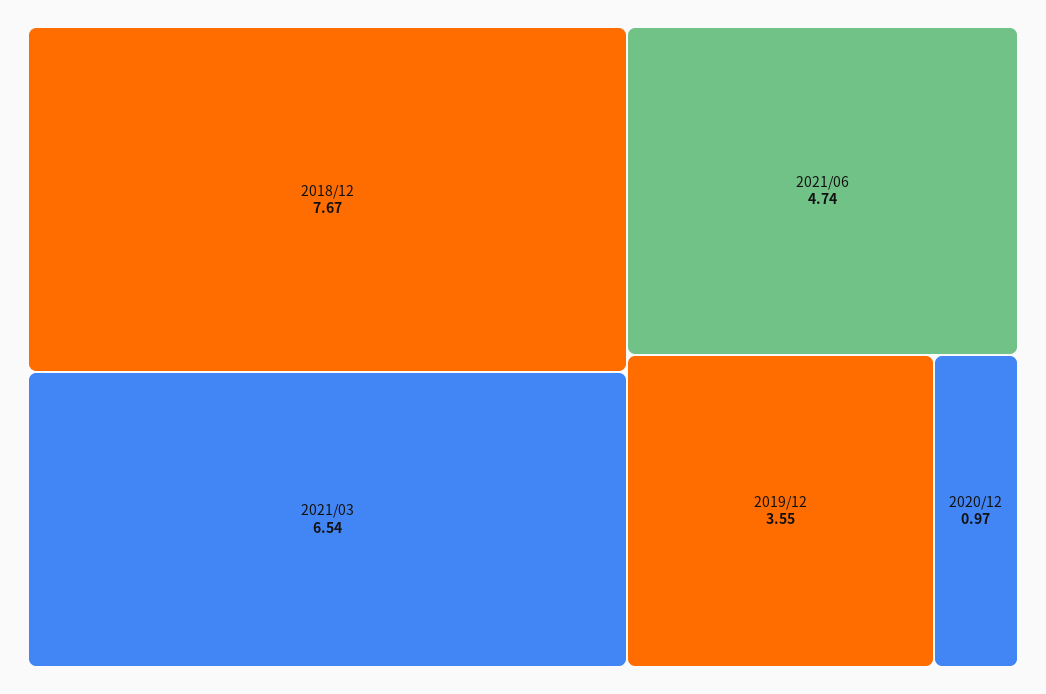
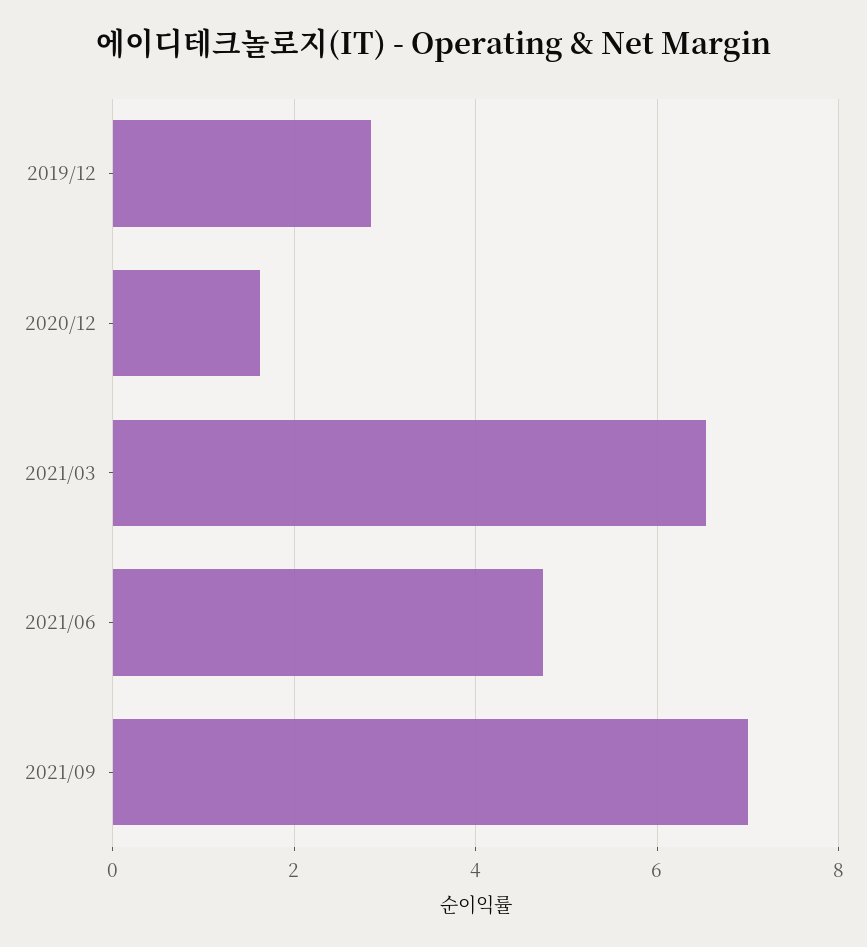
2018/12: 7.67 -> none
2019/12: 3.55 -> 2.8
2020/12: 0.97 -> 1.6
2021/09: none -> 7

